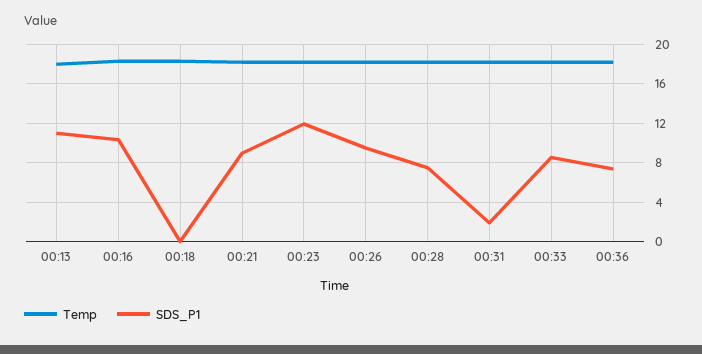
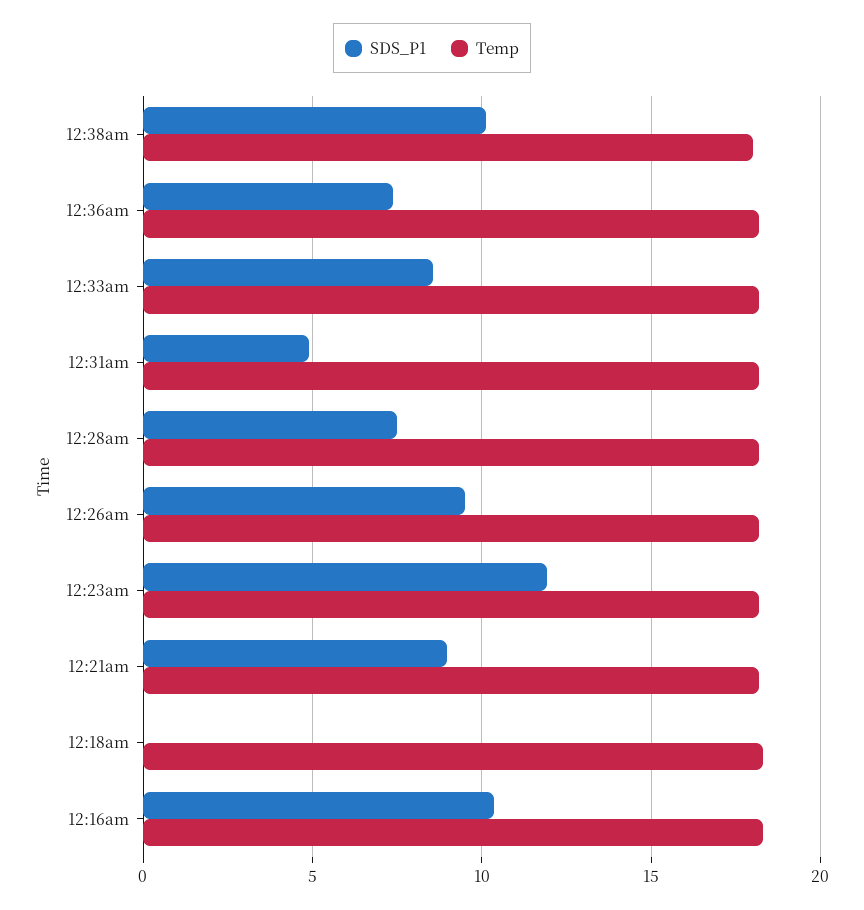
Temp, 00:13: 18 -> none
SDS_P1, 00:13: 11 -> none
SDS_P1, 00:31: 2 -> 5
SDS_P1, 12:38am: none -> 10
Temp, 12:38am: none -> 18

